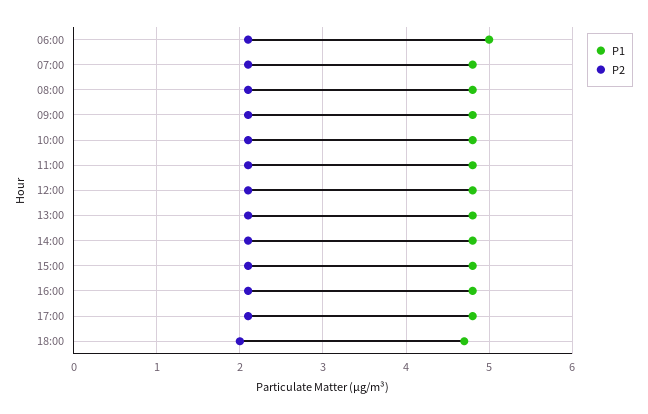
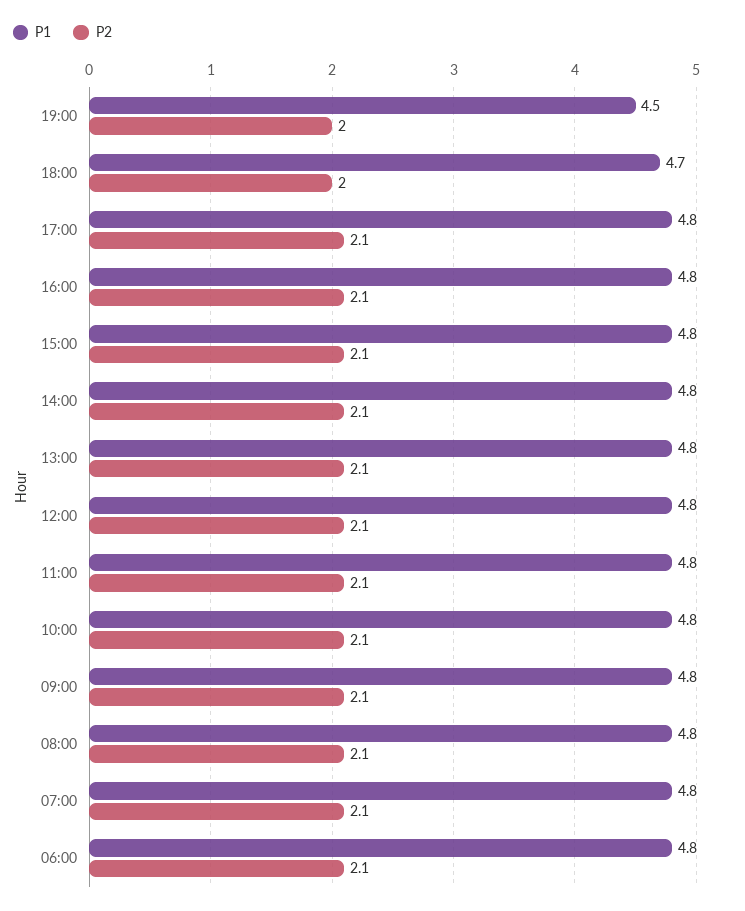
P1, 06:00: 5 -> 4.8
P1, 19:00: none -> 4.5
P2, 19:00: none -> 2

